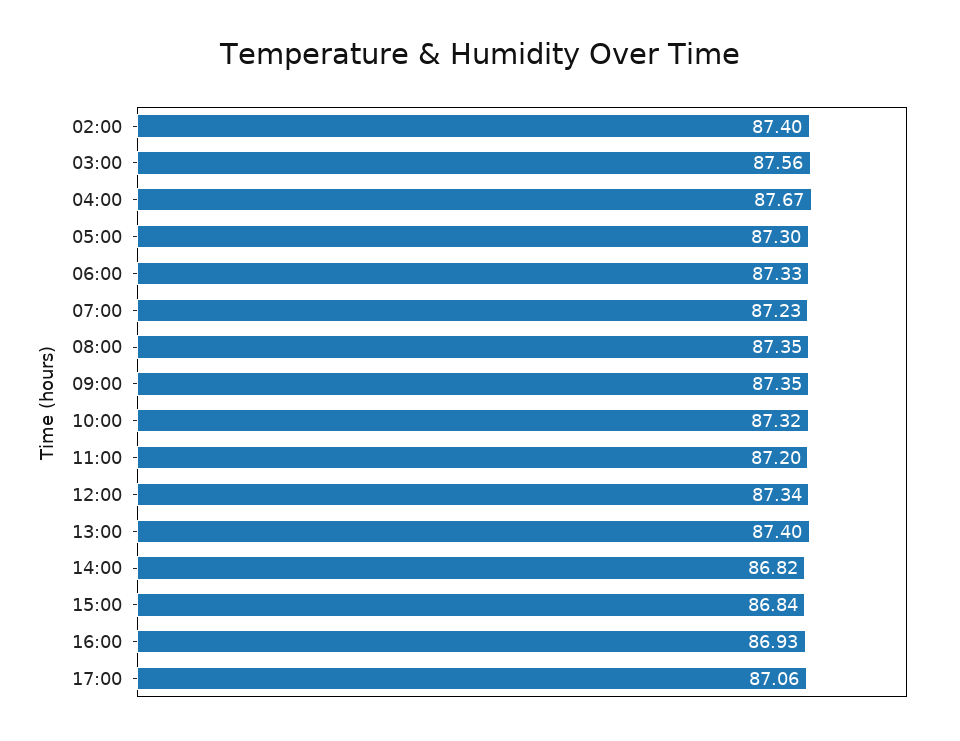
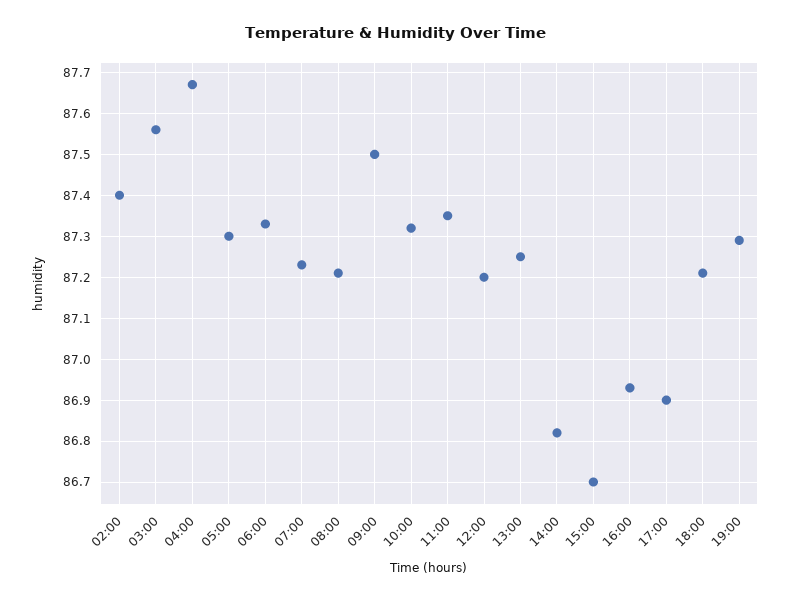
08:00: 87.35 -> 87.2
09:00: 87.35 -> 87.5
11:00: 87.2 -> 87.35
12:00: 87.34 -> 87.2
13:00: 87.4 -> 87.25
15:00: 86.84 -> 86.7
17:00: 87.06 -> 86.9
18:00: none -> 87.2
19:00: none -> 87.3

